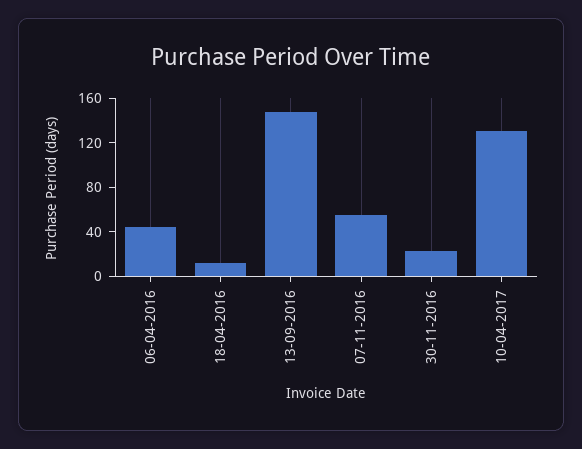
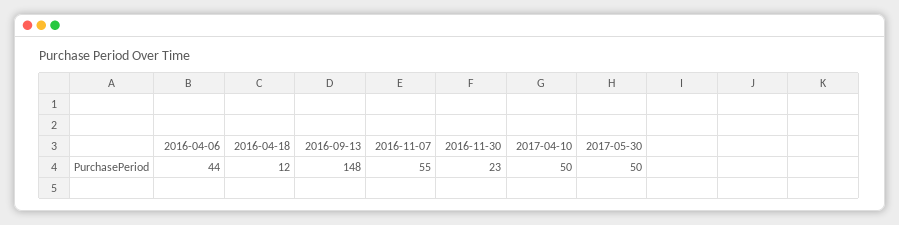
10-04-2017: 130 -> 50
2017-05-30: none -> 50

